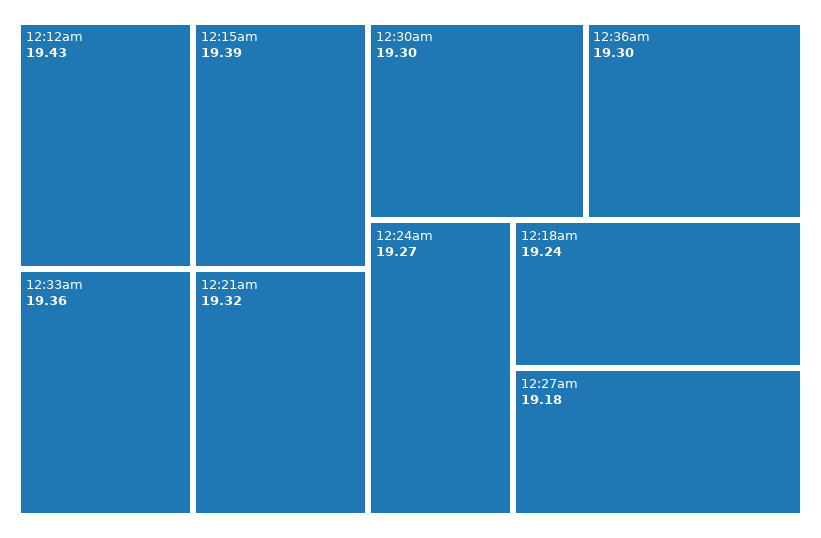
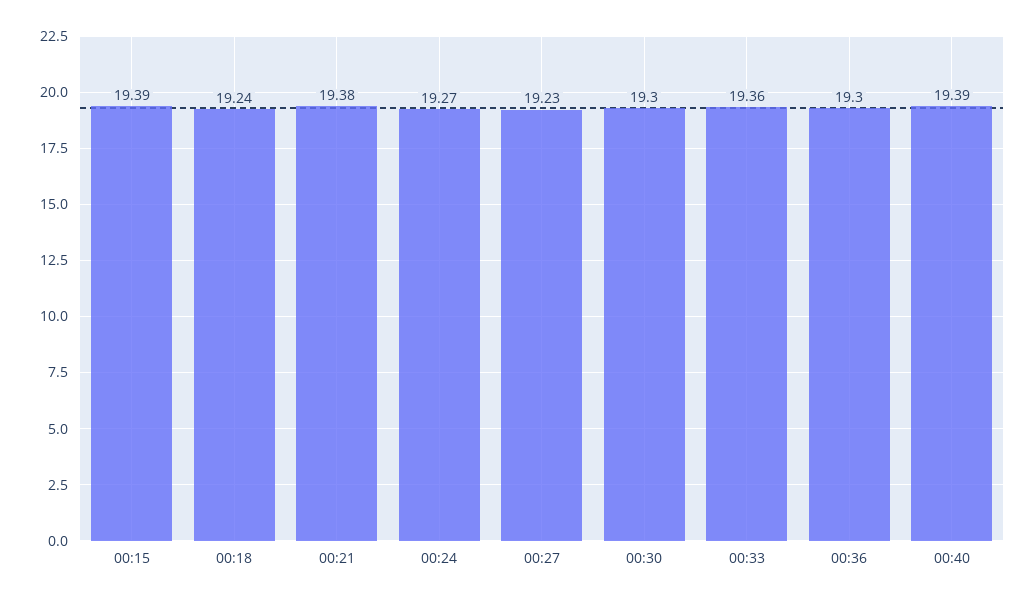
12:12am: 19.43 -> none
12:21am: 19.32 -> 19.38
12:27am: 19.18 -> 19.23
00:40: none -> 19.39

